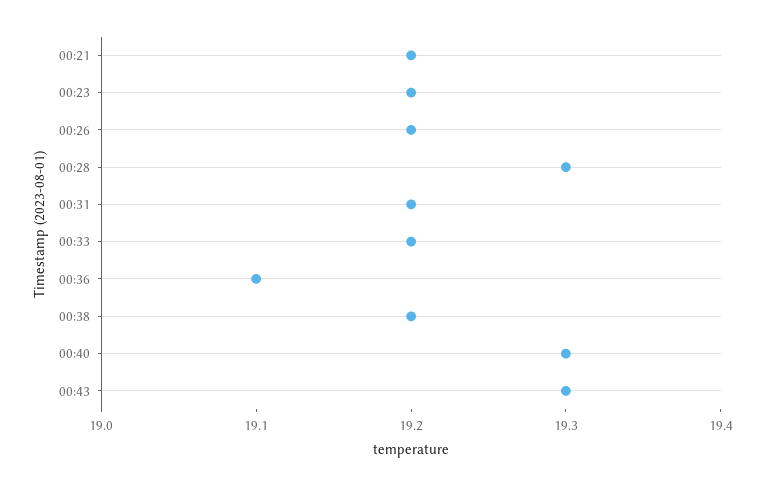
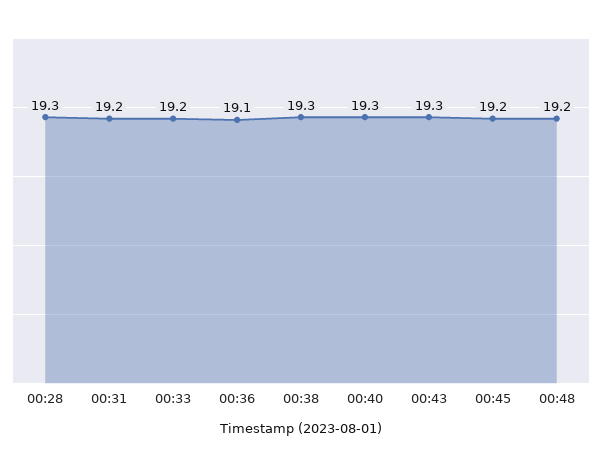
00:21: 19.2 -> none
00:23: 19.2 -> none
00:26: 19.2 -> none
00:38: 19.2 -> 19.3
00:45: none -> 19.2
00:48: none -> 19.2

